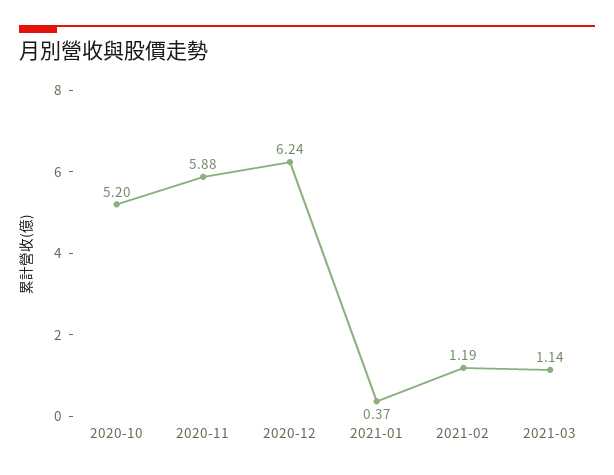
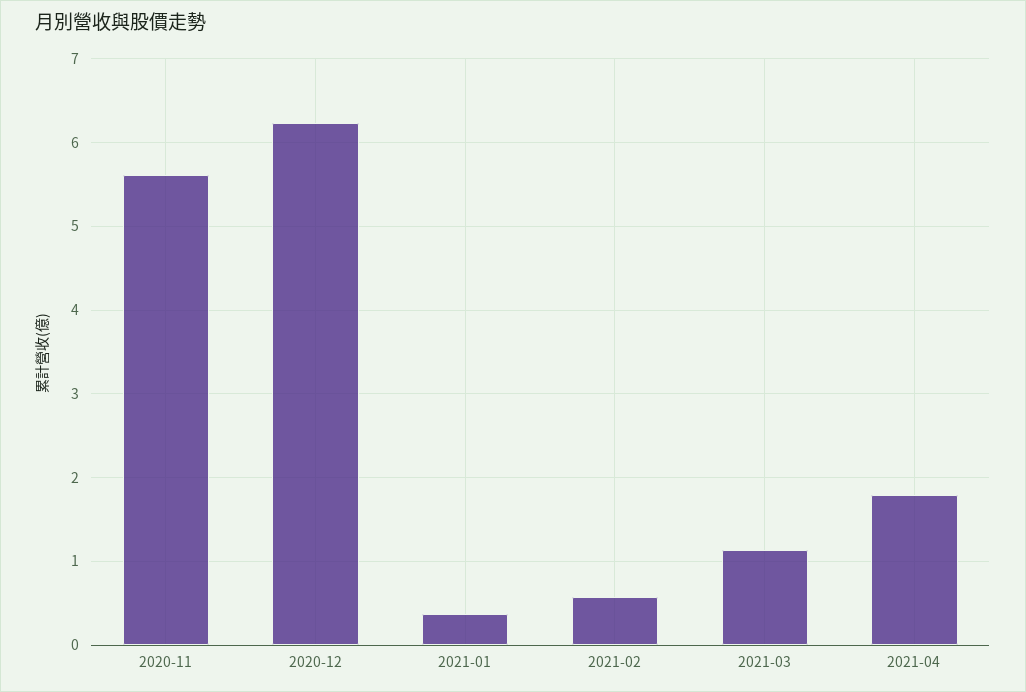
2020-10: 5.2 -> none
2020-11: 5.88 -> 5.6
2021-02: 1.19 -> 0.6
2021-04: none -> 1.8

